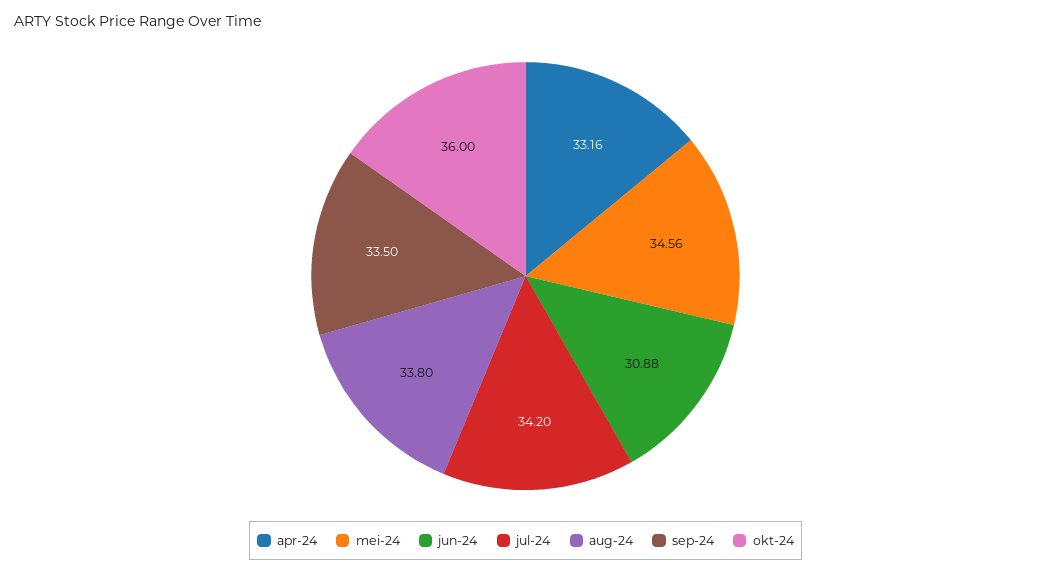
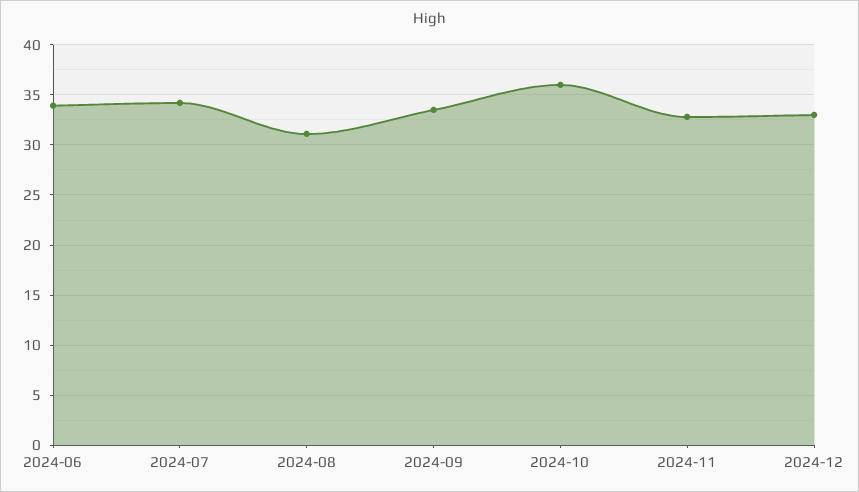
apr-24: 33.16 -> none
mei-24: 34.56 -> none
jun-24: 30.88 -> 34
aug-24: 33.8 -> 31
2024-11: none -> 33
2024-12: none -> 33

